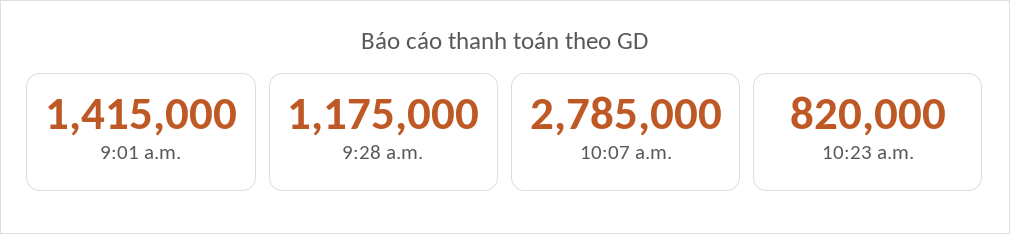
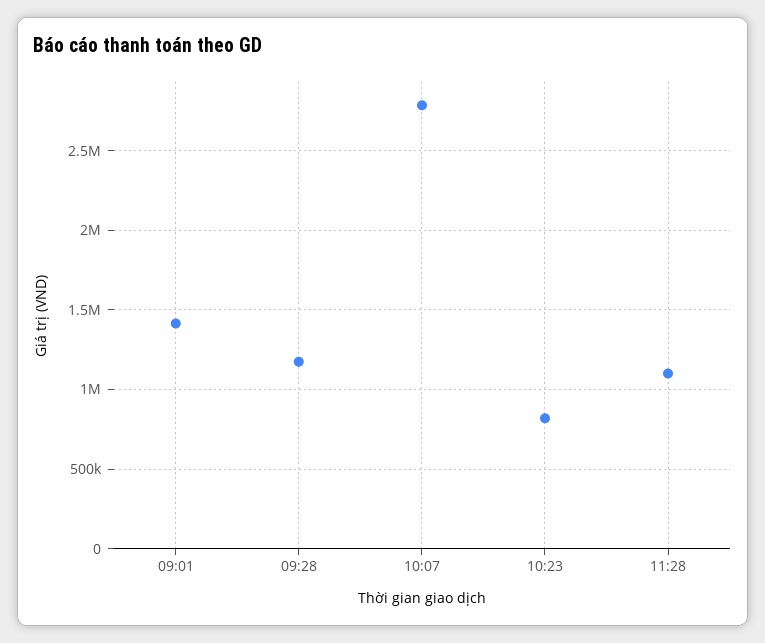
11:28: none -> 1100000

